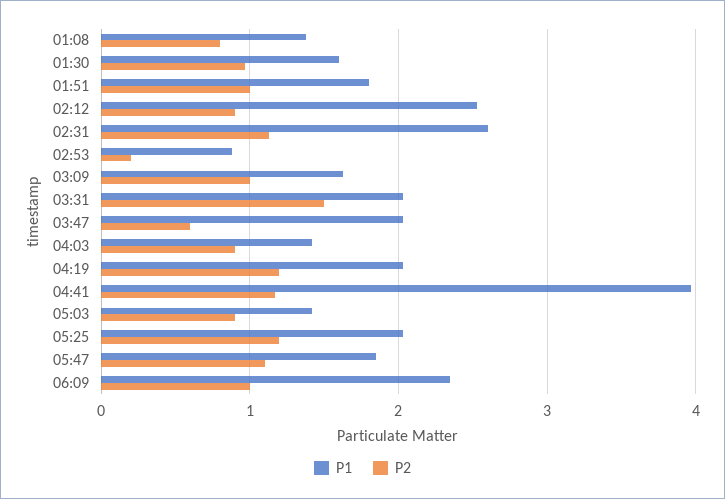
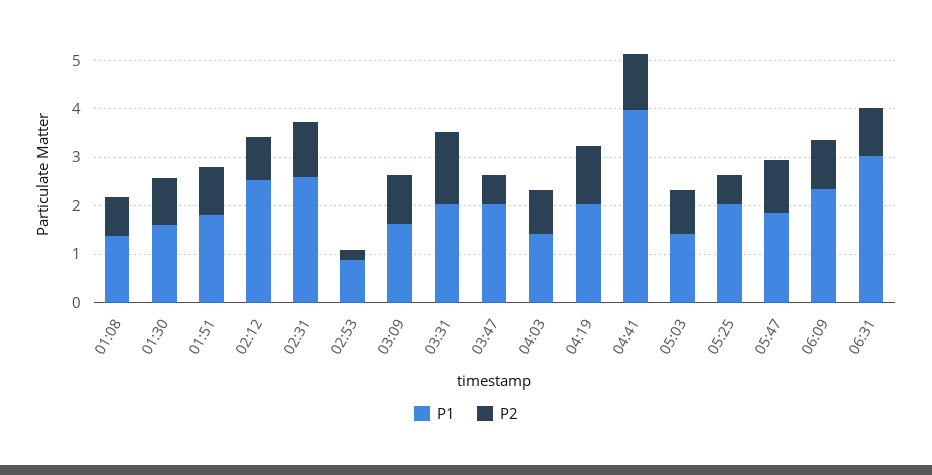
P2, 05:25: 1.2 -> 0.6
P1, 06:31: none -> 3
P2, 06:31: none -> 1

